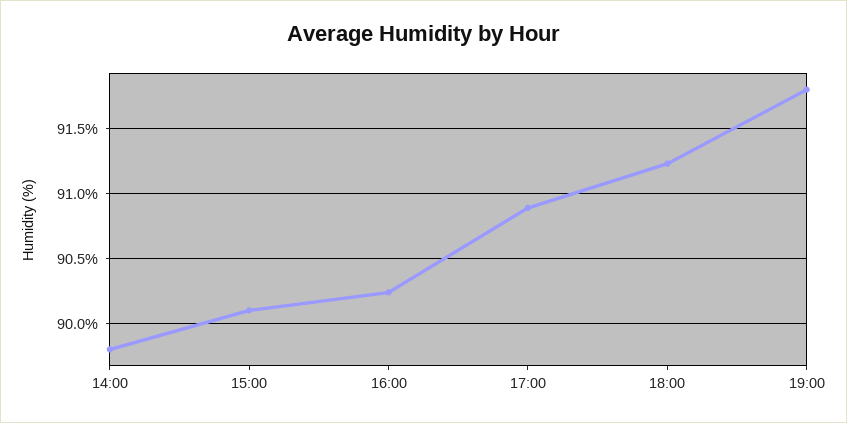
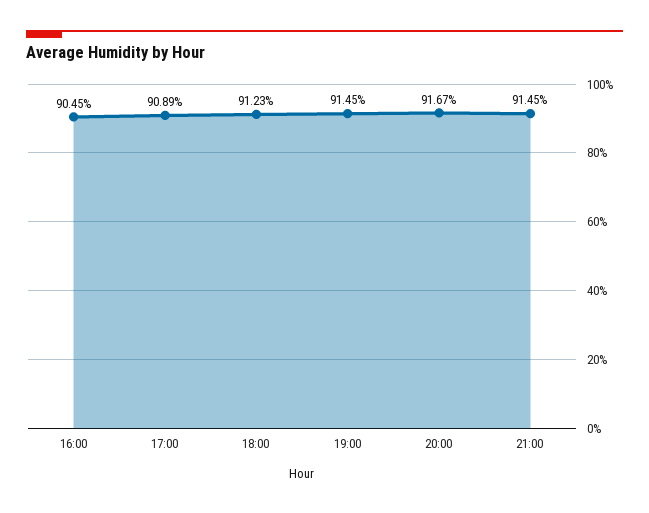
14:00: 89.8 -> none
15:00: 90.1 -> none
16:00: 90.25 -> 90.45
19:00: 91.8 -> 91.45
20:00: none -> 91.67
21:00: none -> 91.45

